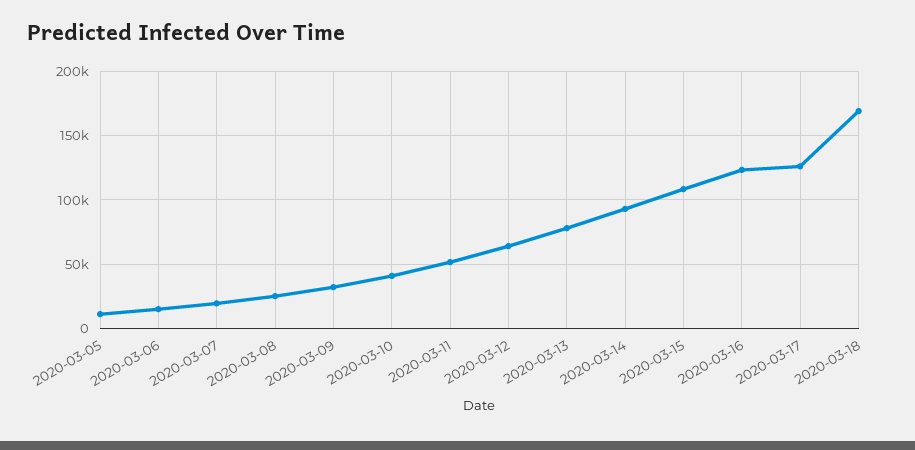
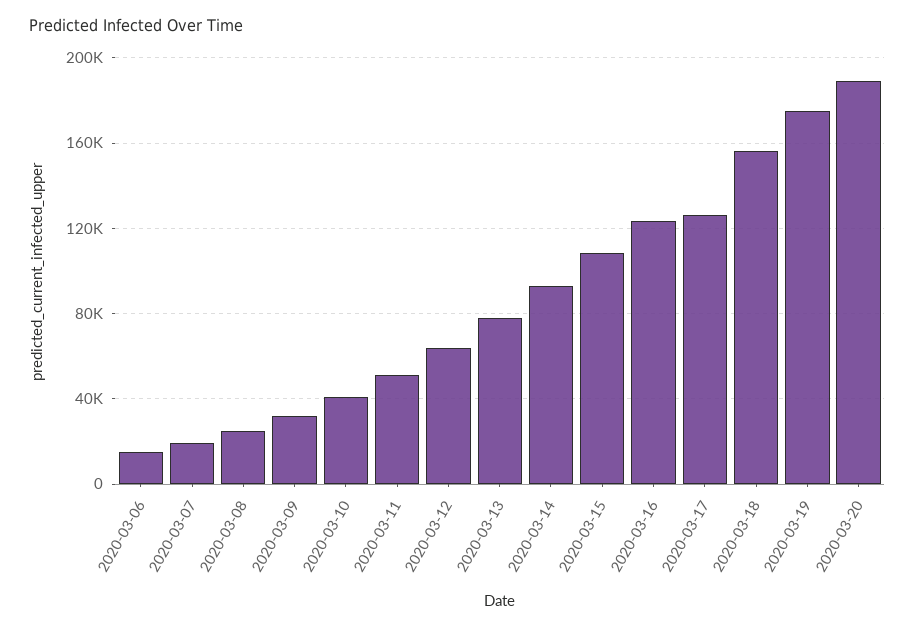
2020-03-05: 10000 -> none
2020-03-18: 170000 -> 155000
2020-03-19: none -> 175000
2020-03-20: none -> 190000

